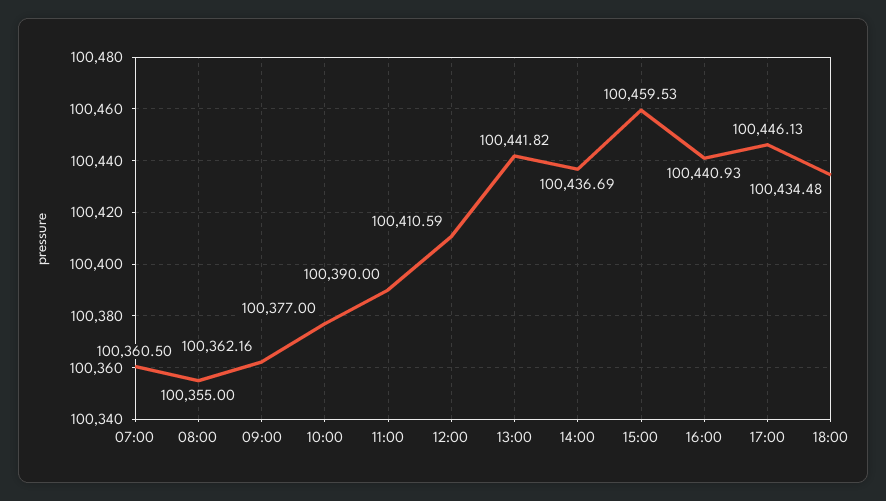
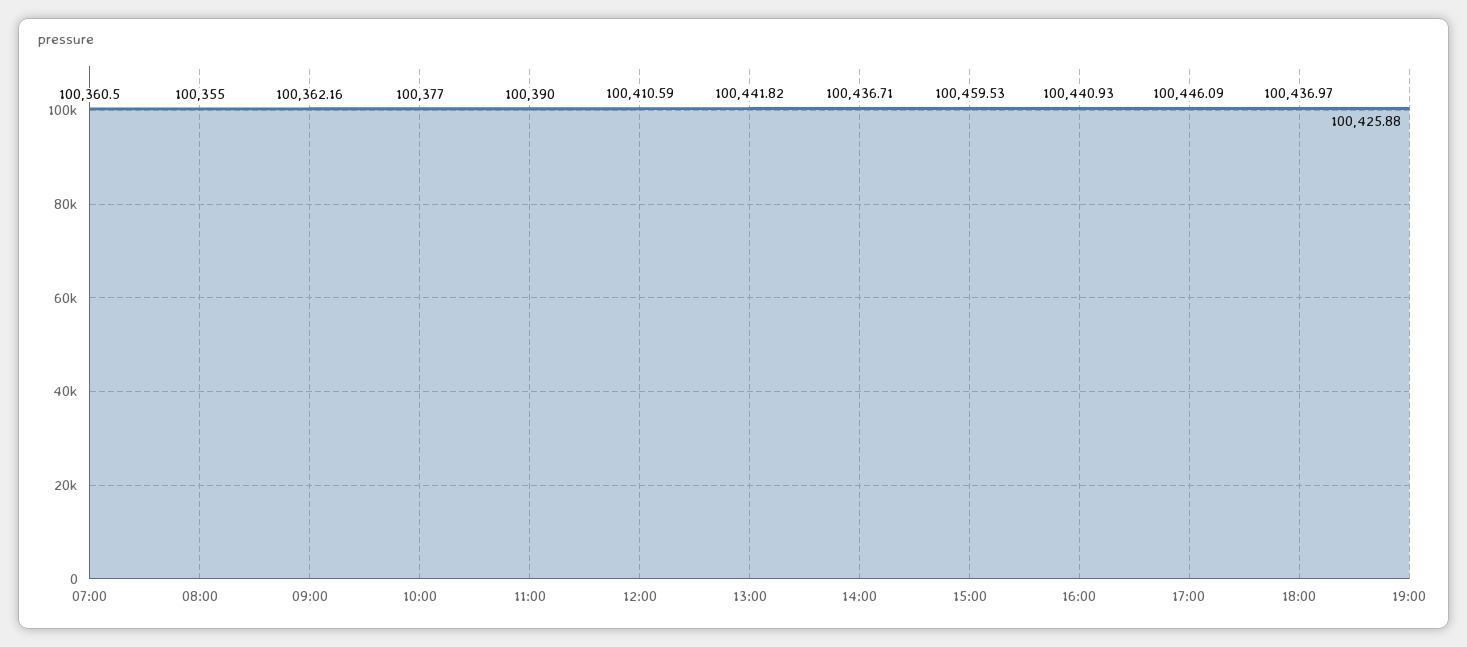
14:00: 100436.69 -> 100436.71
17:00: 100446.13 -> 100446.09
18:00: 100434.48 -> 100436.97
19:00: none -> 100425.88

